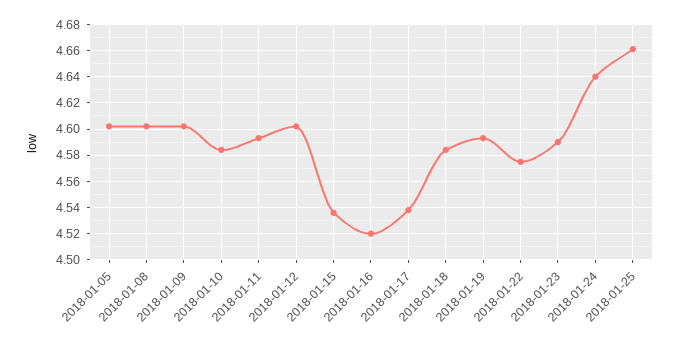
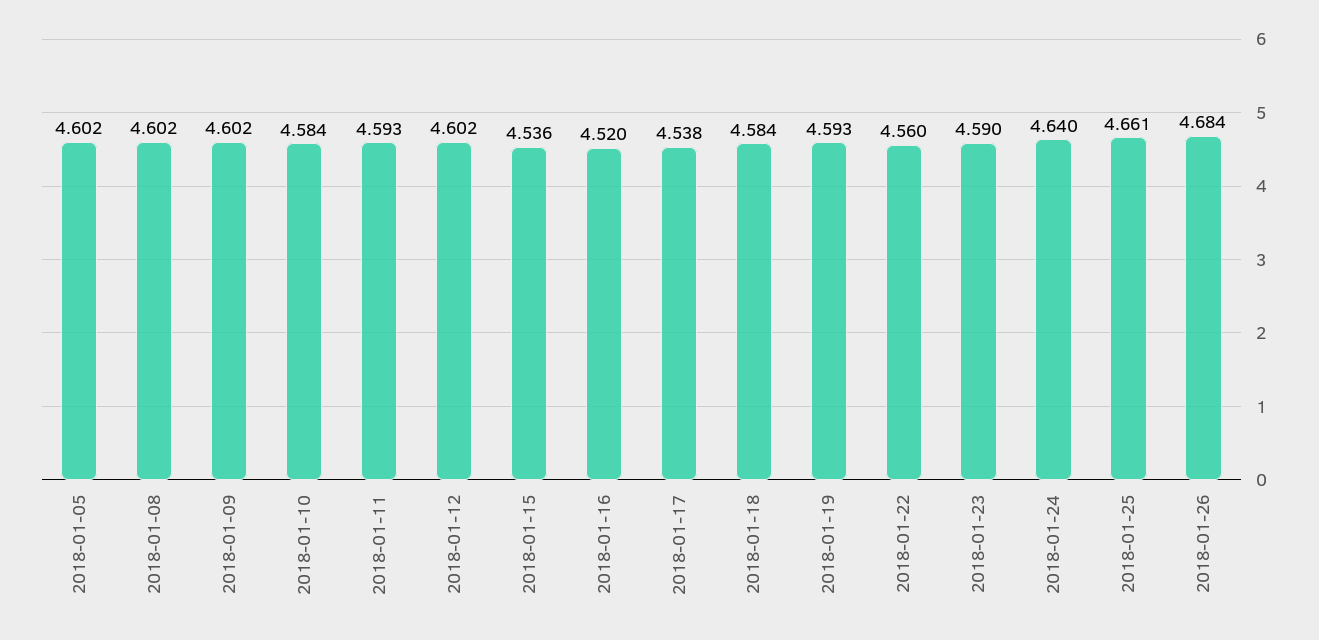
2018-01-22: 4.575 -> 4.56
2018-01-26: none -> 4.684

